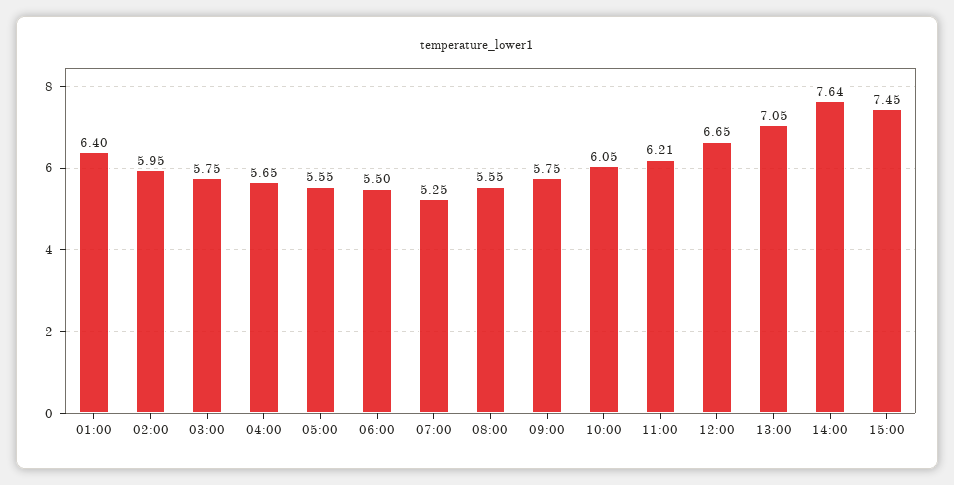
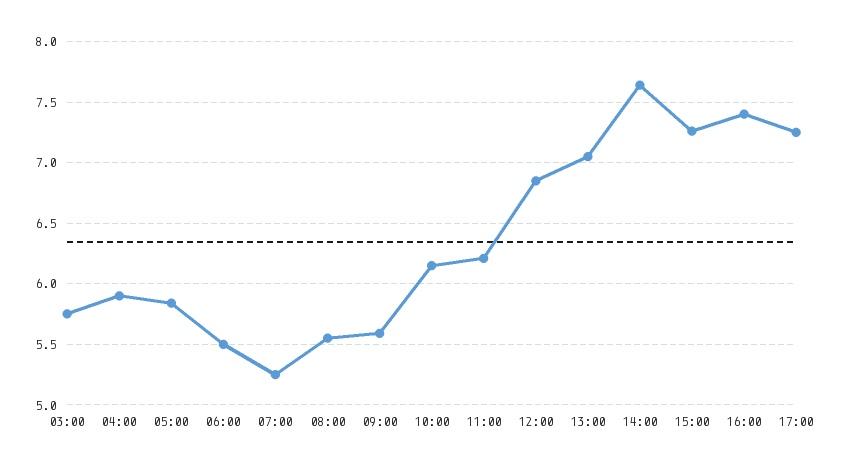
01:00: 6.4 -> none
02:00: 5.95 -> none
04:00: 5.65 -> 5.9
05:00: 5.55 -> 5.85
09:00: 5.75 -> 5.6
10:00: 6.05 -> 6.15
12:00: 6.65 -> 6.85
15:00: 7.45 -> 7.25
16:00: none -> 7.4
17:00: none -> 7.25

